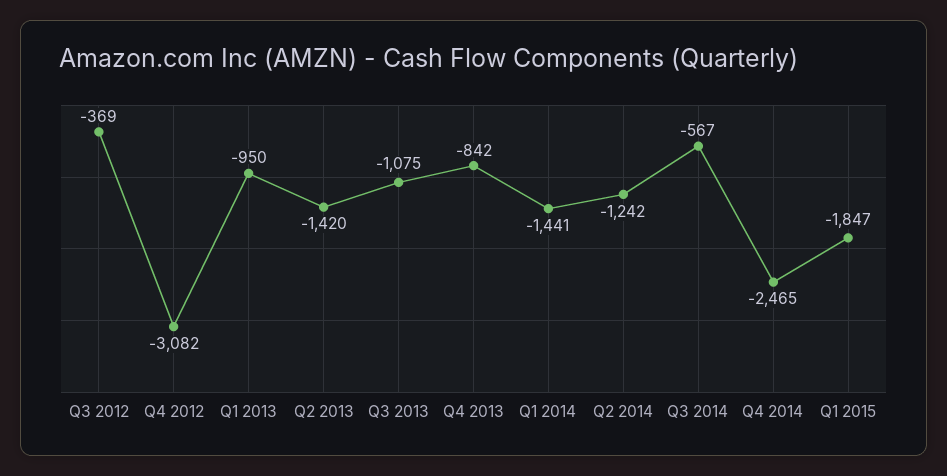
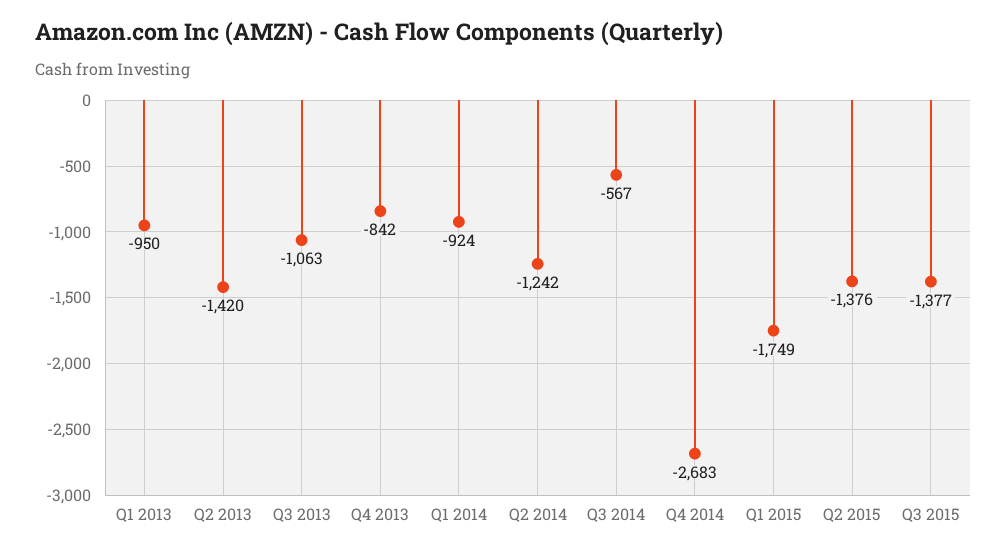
Q3 2012: -369 -> none
Q4 2012: -3082 -> none
Q3 2013: -1075 -> -1063
Q1 2014: -1441 -> -924
Q4 2014: -2465 -> -2683
Q1 2015: -1847 -> -1749
Q2 2015: none -> -1376
Q3 2015: none -> -1377

